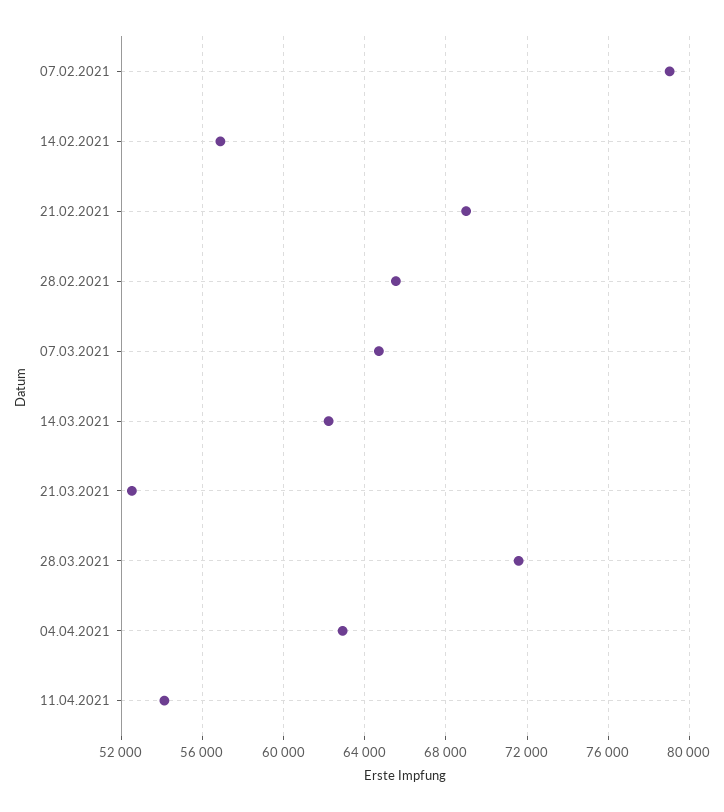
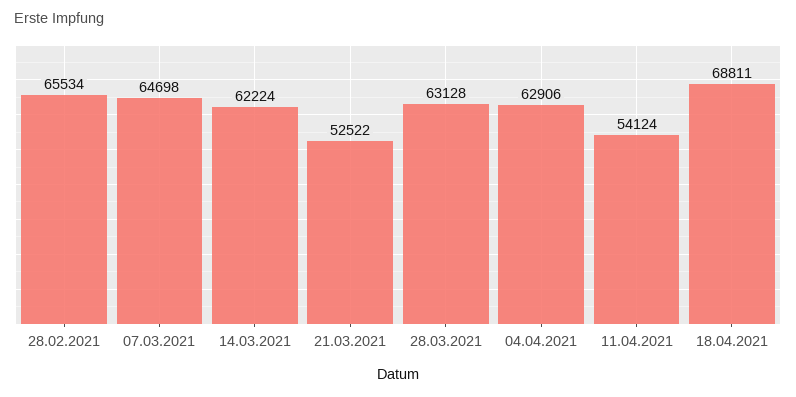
07.02.2021: 79000 -> none
14.02.2021: 57000 -> none
21.02.2021: 69000 -> none
28.03.2021: 71500 -> 63128
18.04.2021: none -> 68811

